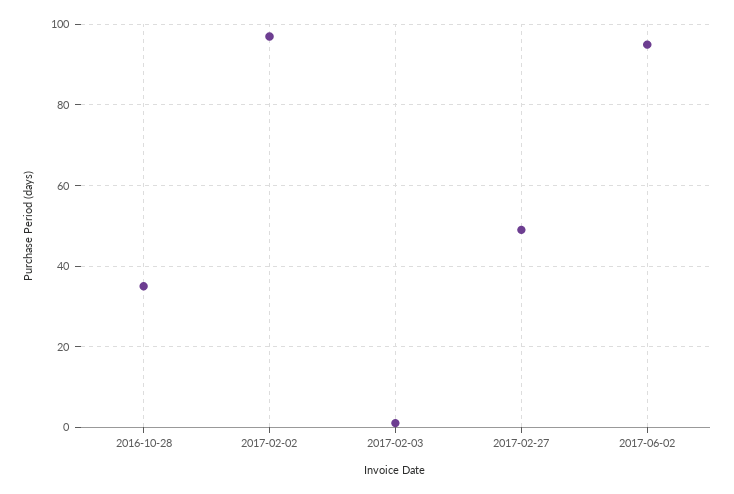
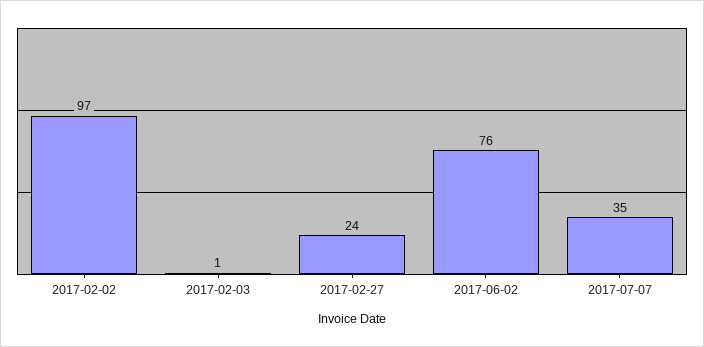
2016-10-28: 35 -> none
2017-02-27: 50 -> 24
2017-06-02: 95 -> 76
2017-07-07: none -> 35

